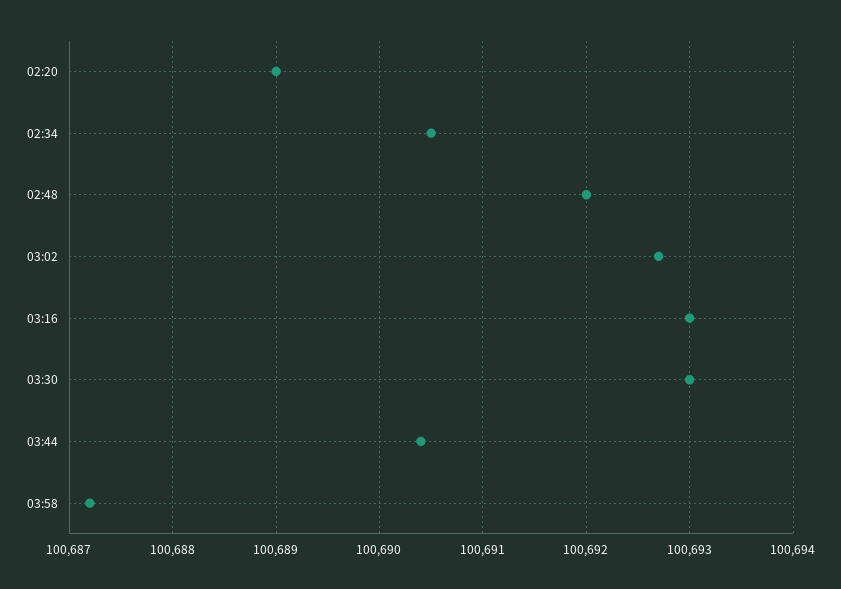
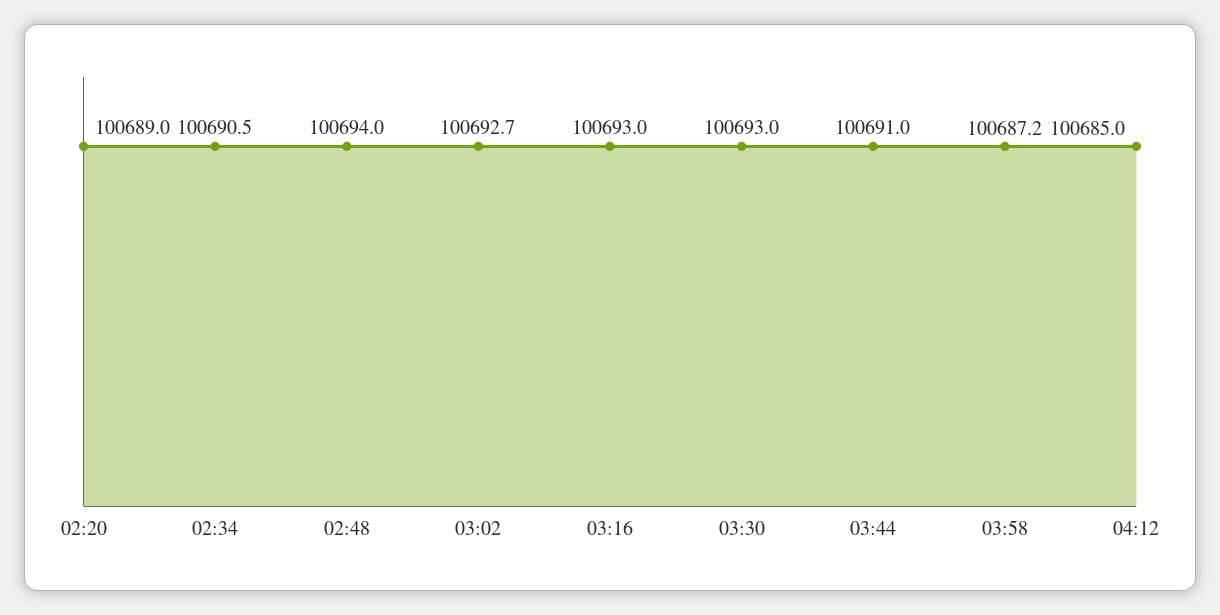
02:48: 100692 -> 100694
03:44: 100690.4 -> 100691
04:12: none -> 100685

